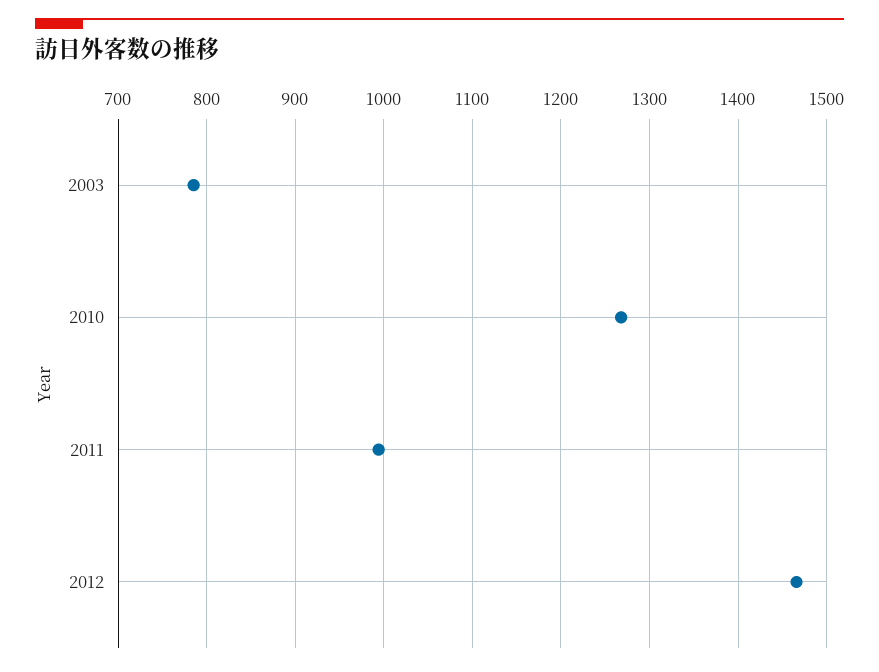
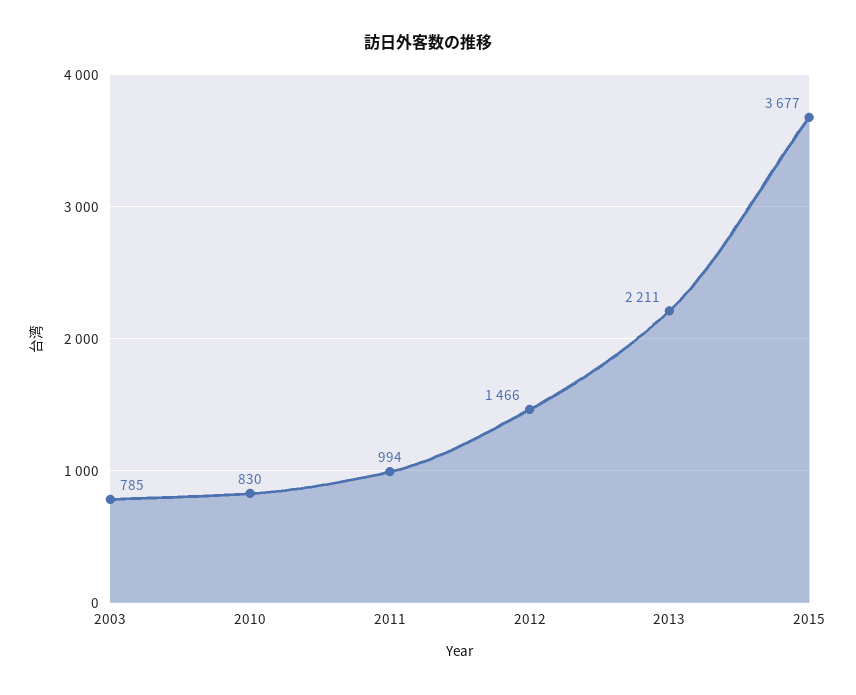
2010: 1270 -> 830
2013: none -> 2211
2015: none -> 3677

